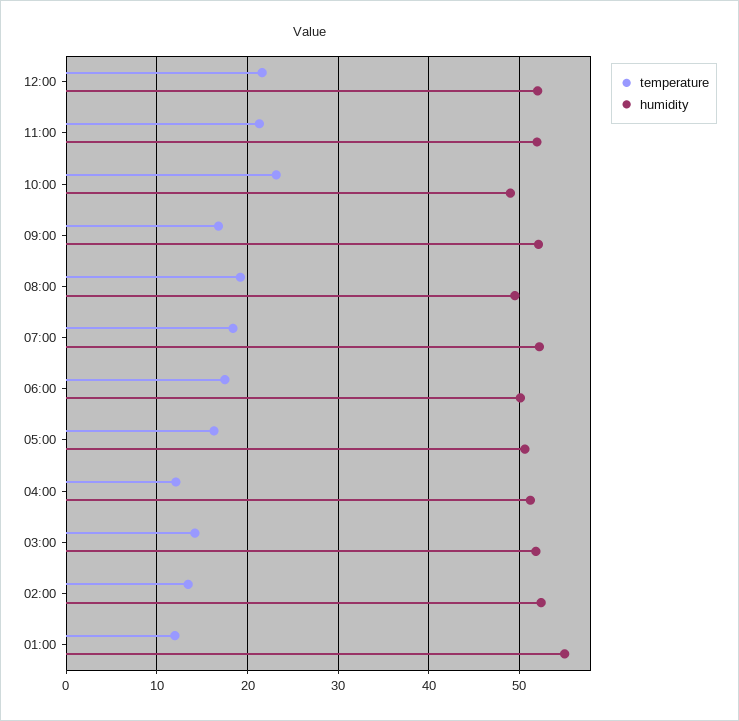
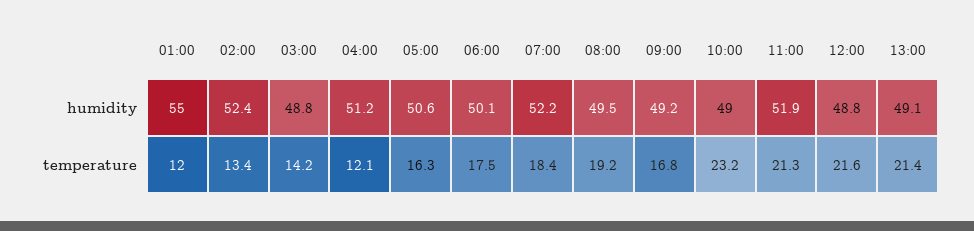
humidity, 12:00: 52 -> 48.8
humidity, 09:00: 52 -> 49.2
humidity, 03:00: 52 -> 48.8
humidity, 13:00: none -> 49.1
temperature, 13:00: none -> 21.4

